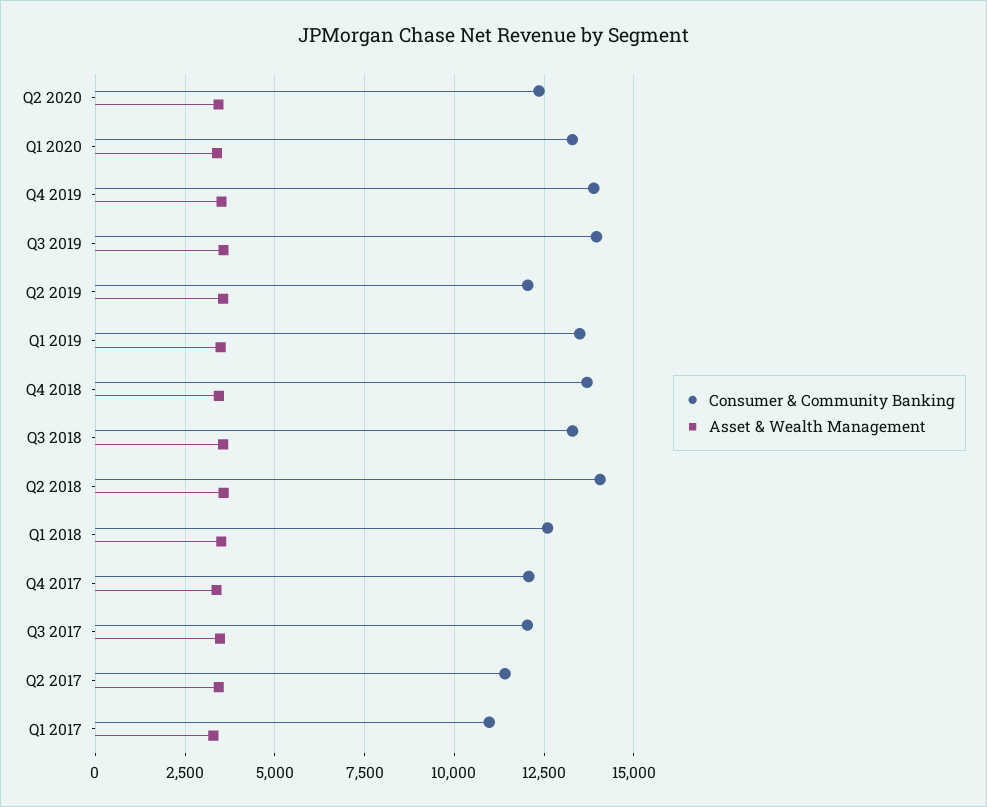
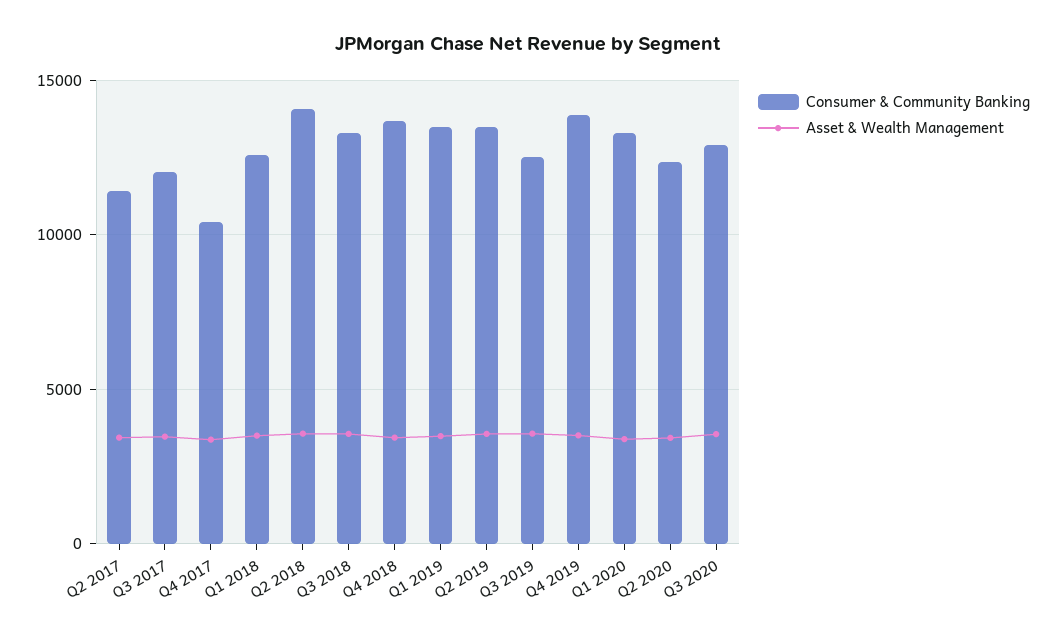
Consumer & Community Banking, Q3 2019: 14000 -> 12500
Consumer & Community Banking, Q2 2019: 12000 -> 13500
Consumer & Community Banking, Q4 2017: 12000 -> 10500
Consumer & Community Banking, Q1 2017: 11000 -> none
Asset & Wealth Management, Q1 2017: 3250 -> none
Consumer & Community Banking, Q3 2020: none -> 13000
Asset & Wealth Management, Q3 2020: none -> 3500

